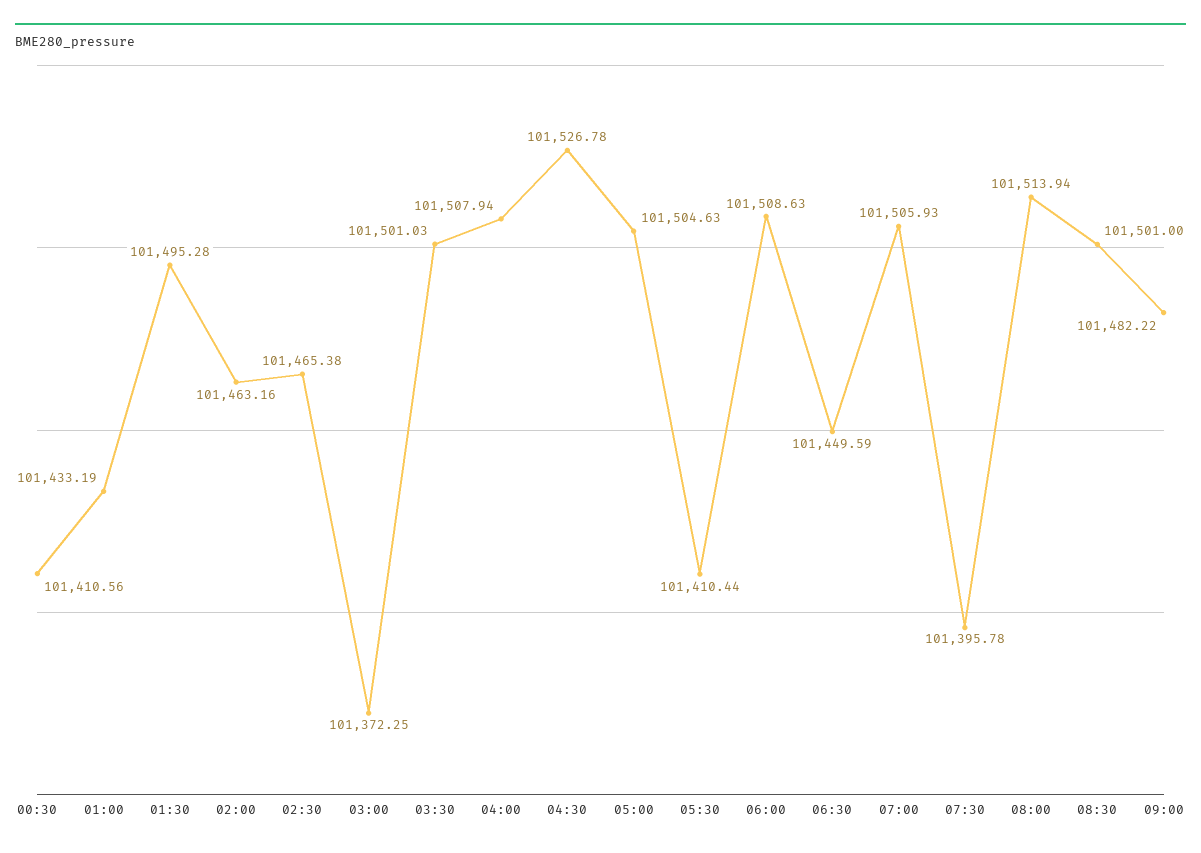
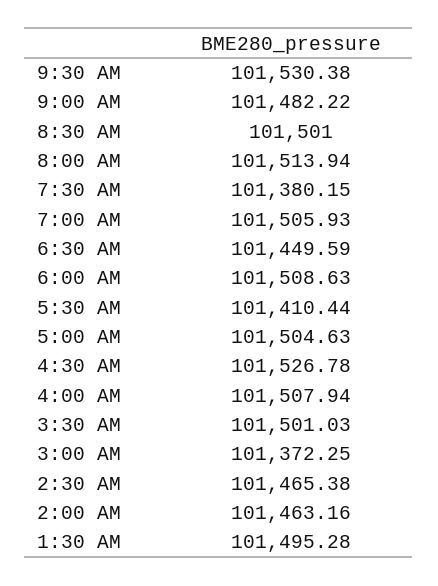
00:30: 101410.56 -> none
01:00: 101433.19 -> none
07:30: 101395.78 -> 101380.15
9:30 AM: none -> 101530.38

